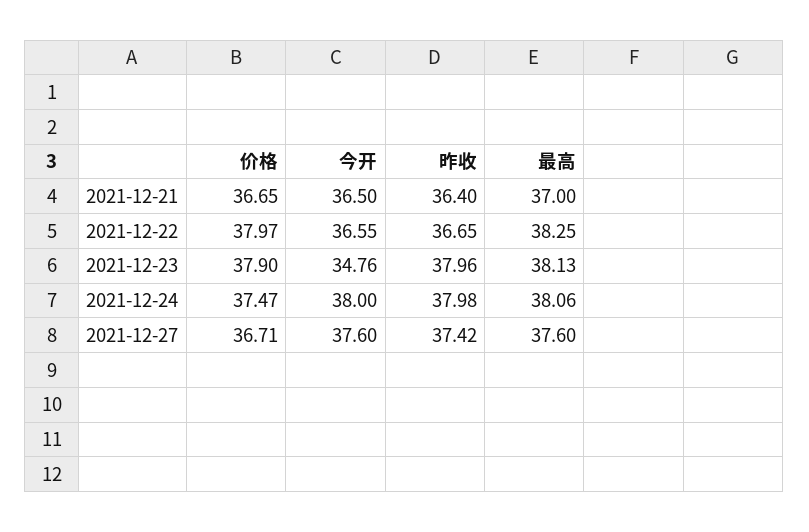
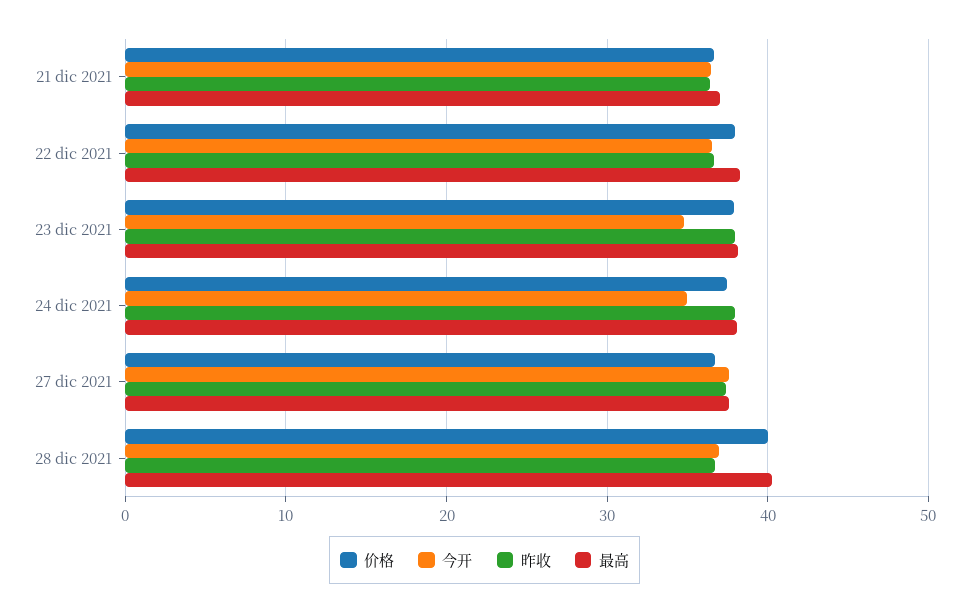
今开, 2021-12-24: 38 -> 35
价格, 28 dic 2021: none -> 40
今开, 28 dic 2021: none -> 37
昨收, 28 dic 2021: none -> 37
最高, 28 dic 2021: none -> 40

